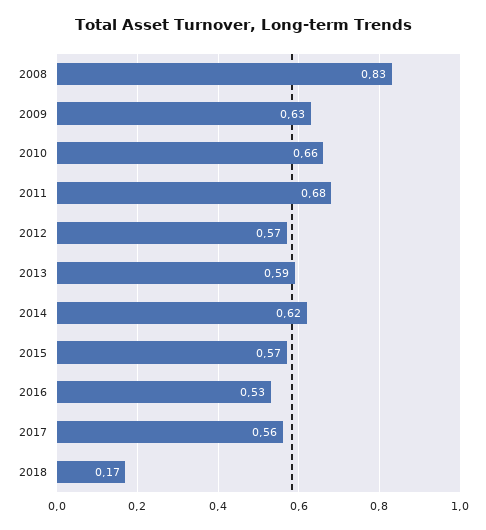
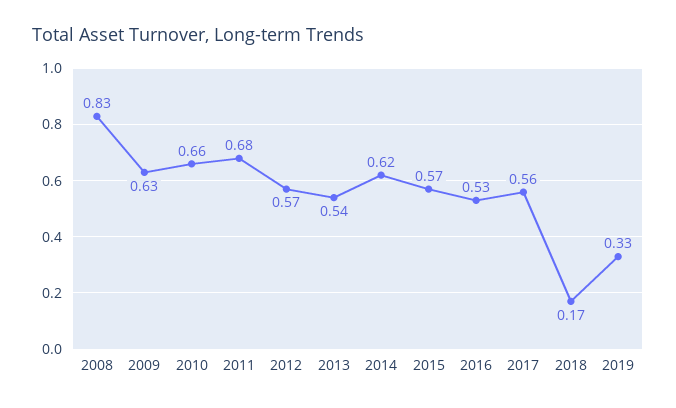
2013: 0.59 -> 0.54
2019: none -> 0.33

